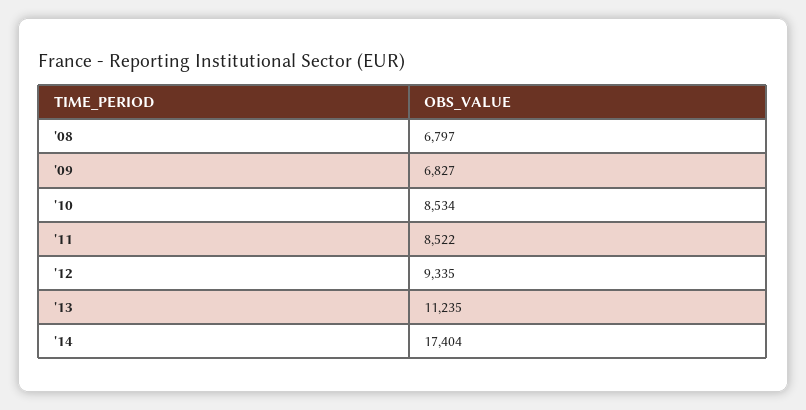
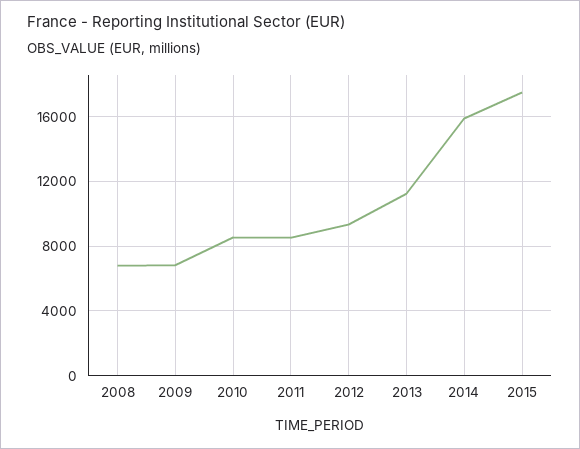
'14: 17404 -> 16000
2015: none -> 17500

